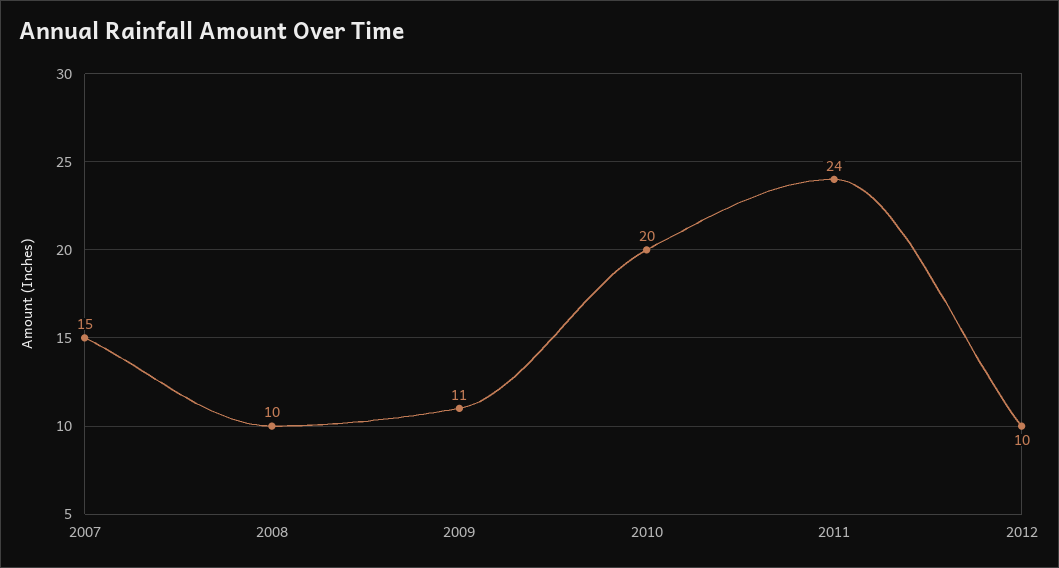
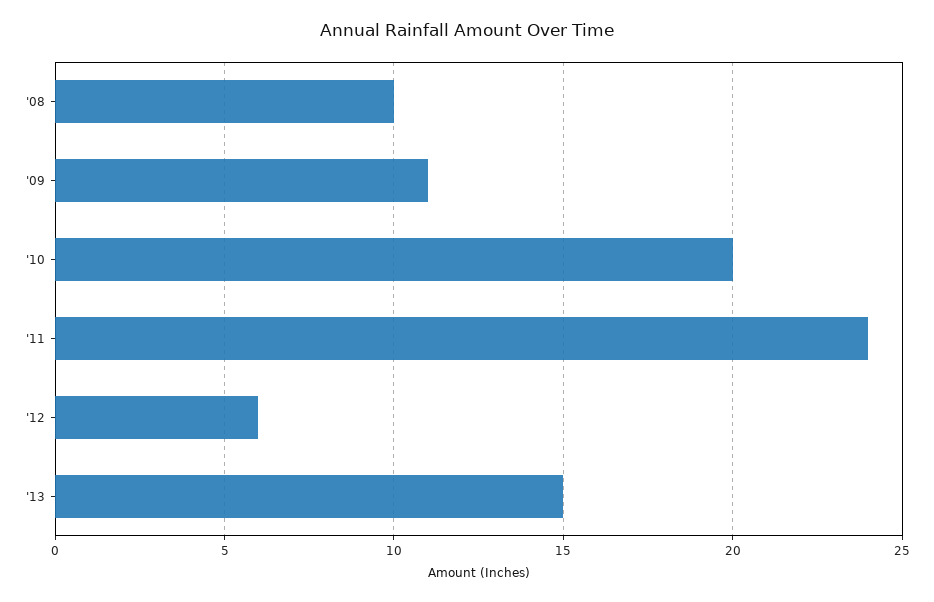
2007: 15 -> none
2012: 10 -> 6
'13: none -> 15

